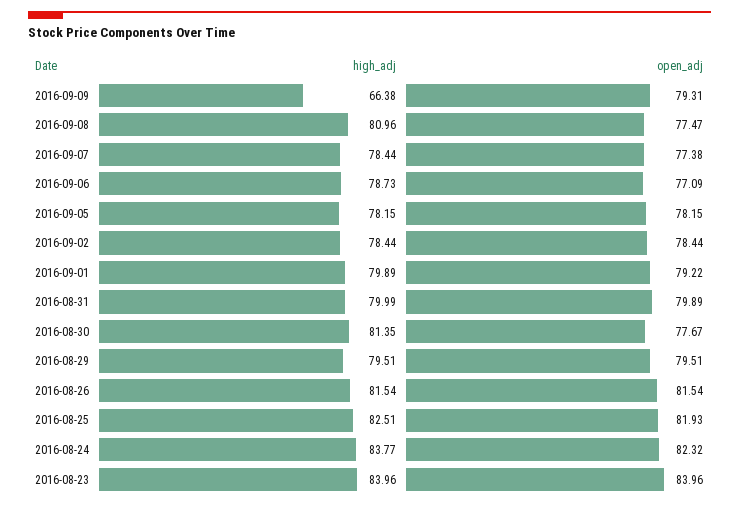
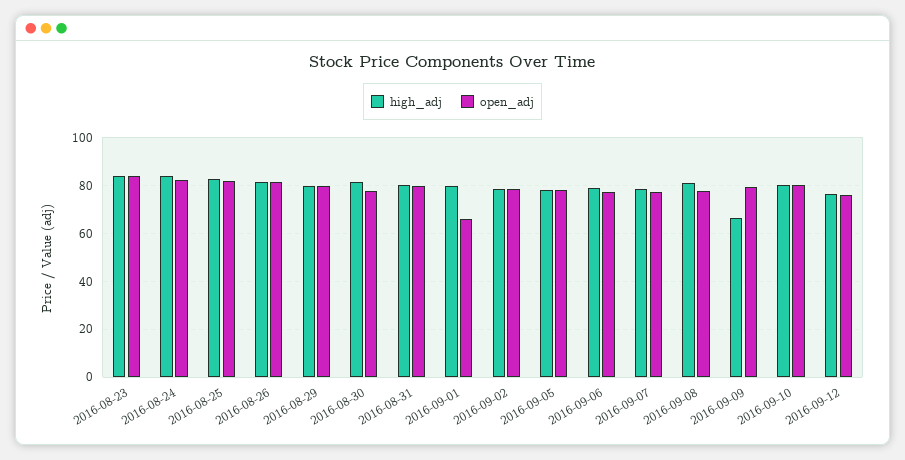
open_adj, 2016-09-01: 79.22 -> 65
high_adj, 2016-09-10: none -> 80
open_adj, 2016-09-10: none -> 80
high_adj, 2016-09-12: none -> 75
open_adj, 2016-09-12: none -> 75

